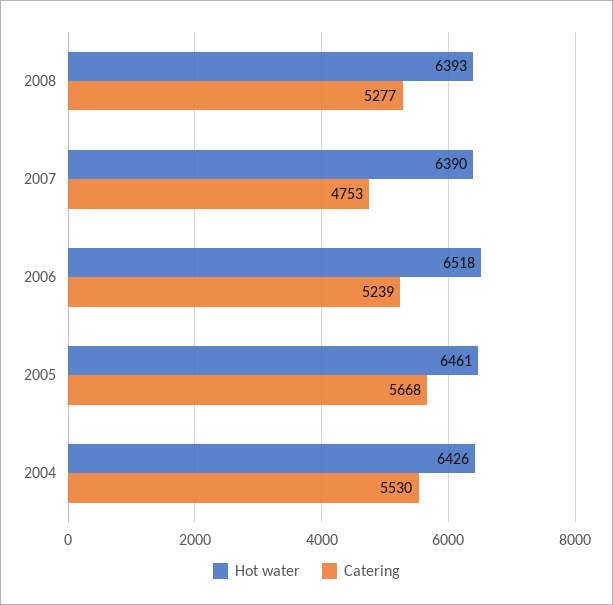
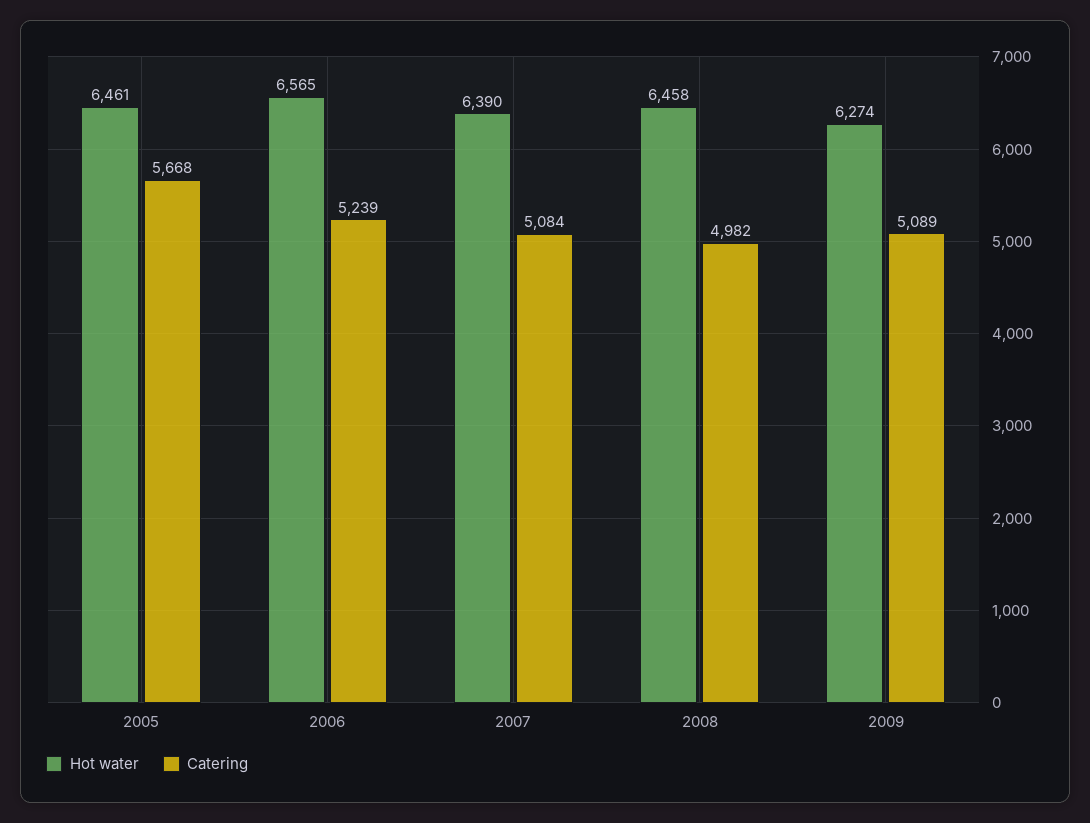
Hot water, 2008: 6393 -> 6458
Catering, 2008: 5277 -> 4982
Catering, 2007: 4753 -> 5084
Hot water, 2006: 6518 -> 6565
Hot water, 2004: 6426 -> none
Catering, 2004: 5530 -> none
Hot water, 2009: none -> 6274
Catering, 2009: none -> 5089

